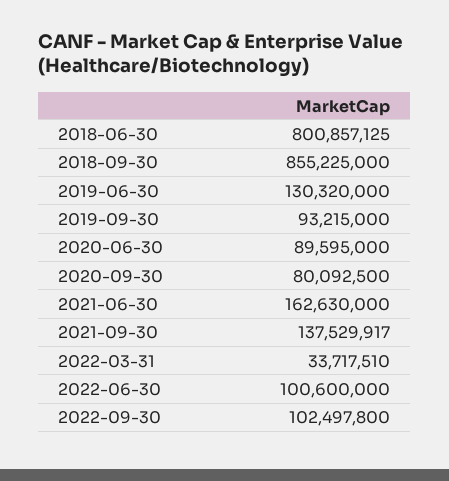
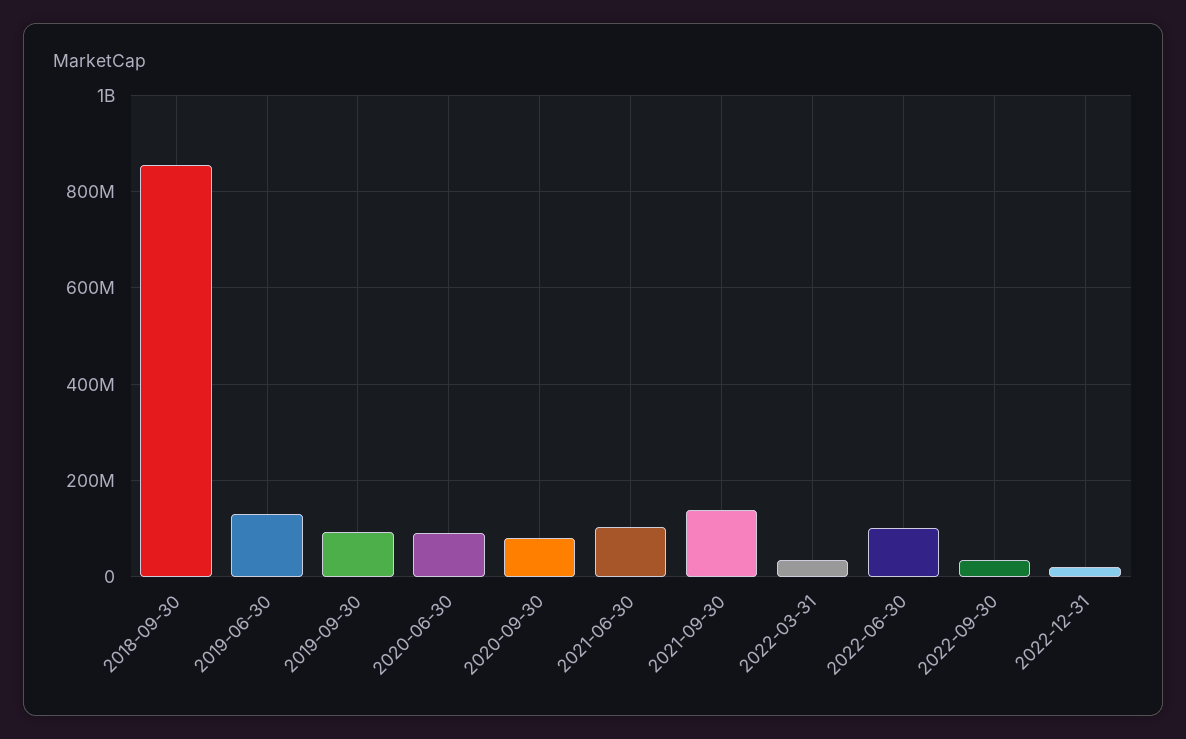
2018-06-30: 800857125 -> none
2021-06-30: 162630000 -> 100000000
2022-09-30: 102497800 -> 40000000
2022-12-31: none -> 20000000

